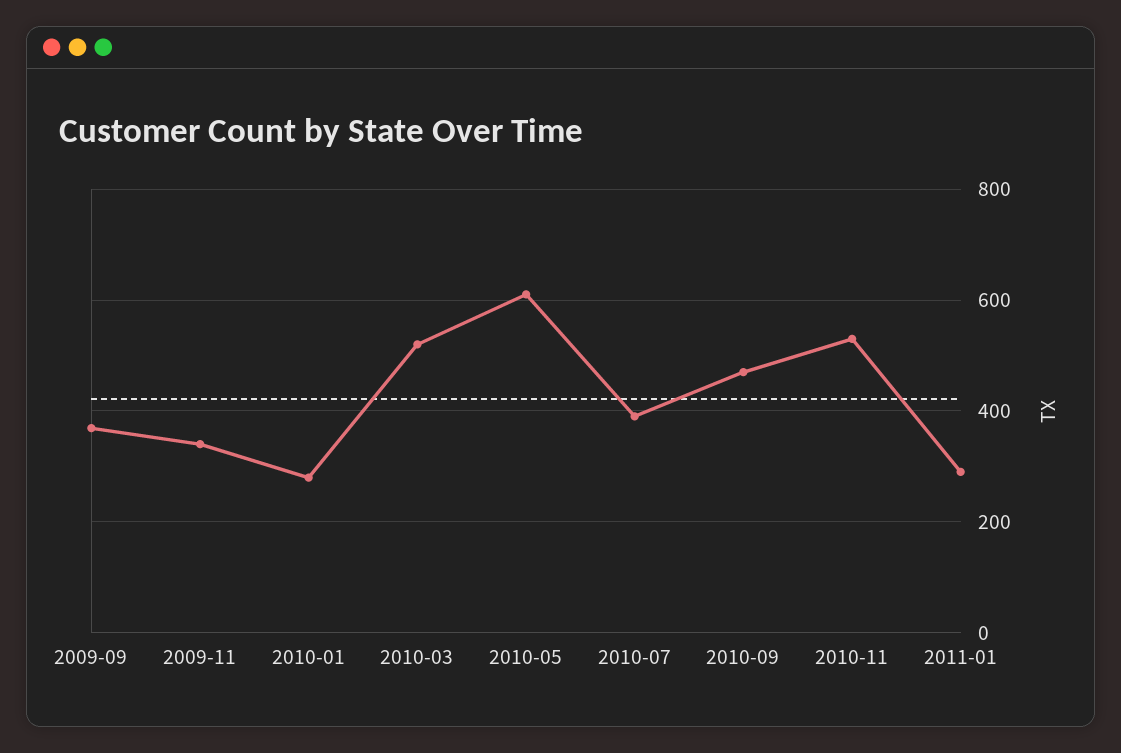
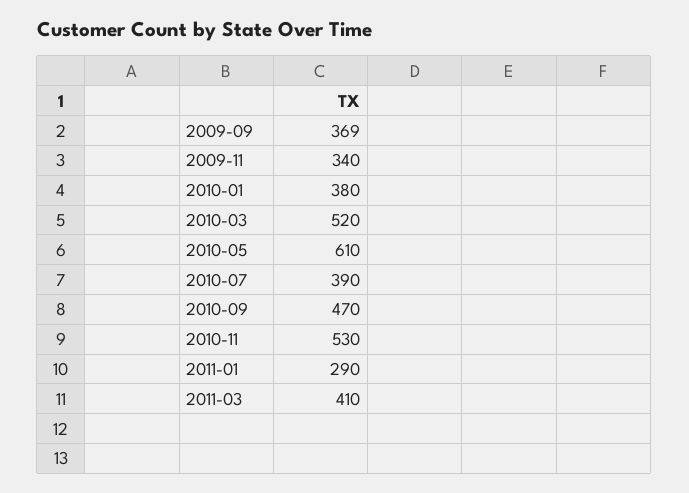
2010-01: 280 -> 380
2011-03: none -> 410

